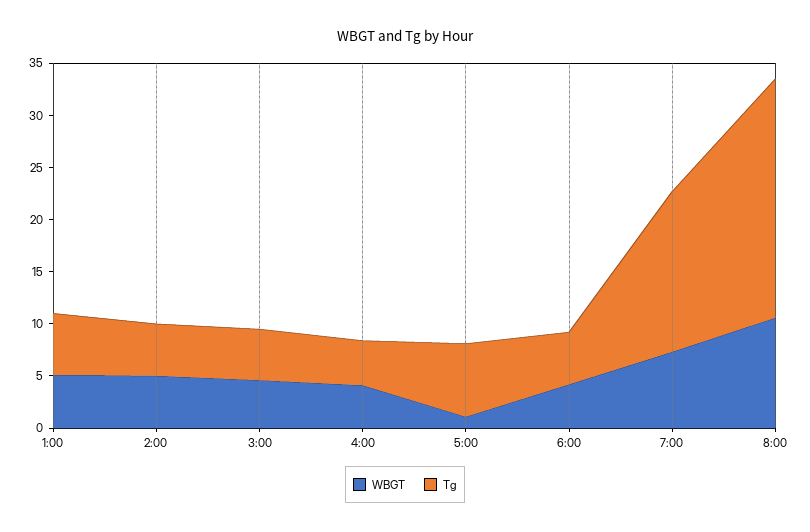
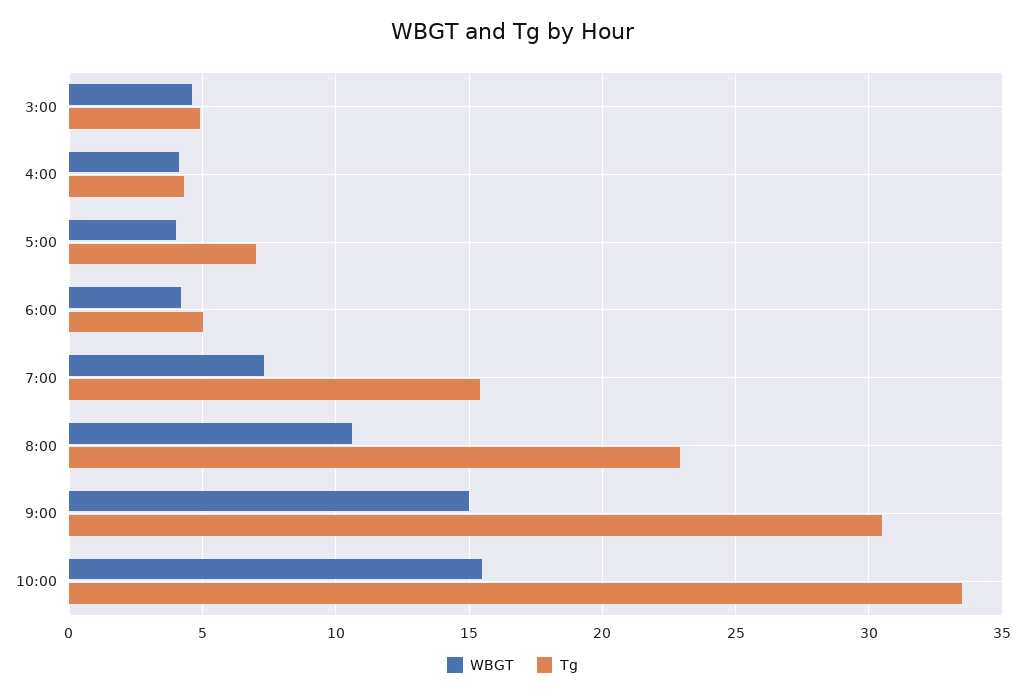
WBGT, 1:00: 5 -> none
Tg, 1:00: 6 -> none
WBGT, 2:00: 5 -> none
Tg, 2:00: 5 -> none
WBGT, 5:00: 1 -> 4
WBGT, 9:00: none -> 15
Tg, 9:00: none -> 30.5
WBGT, 10:00: none -> 15.5
Tg, 10:00: none -> 33.5

